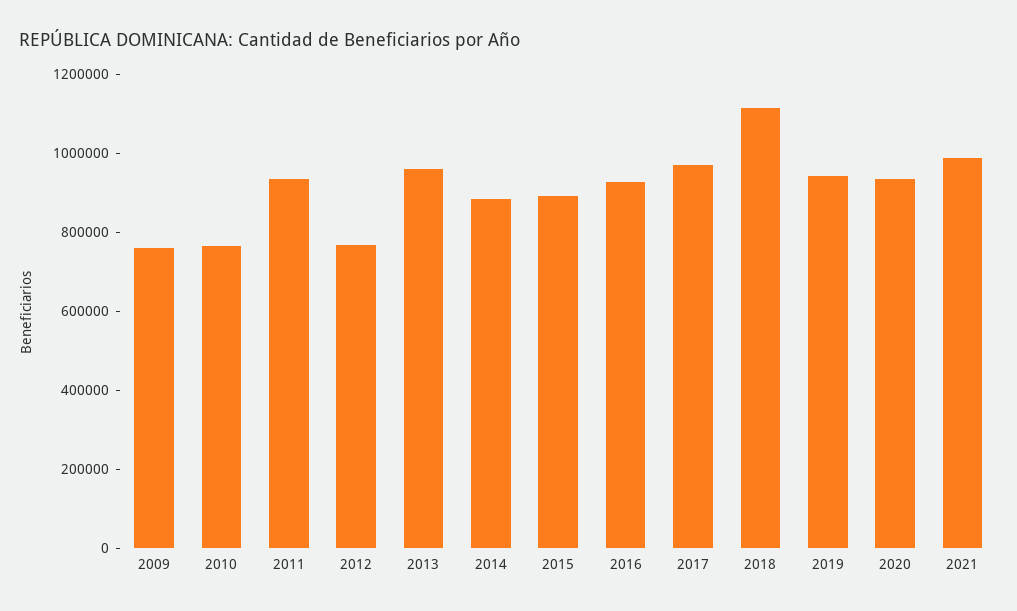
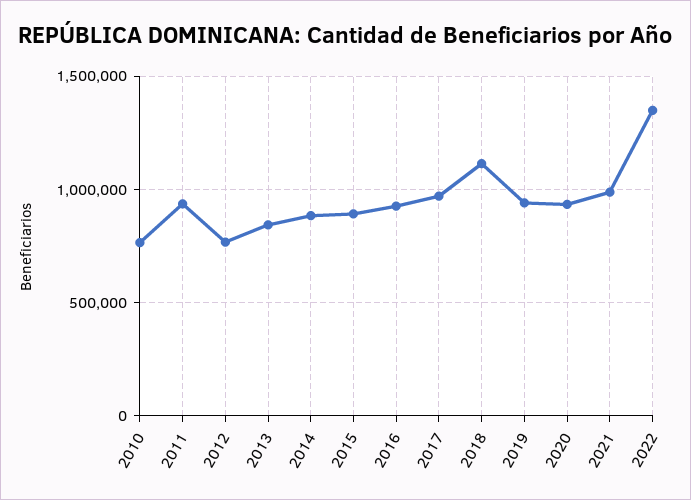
2009: 750000 -> none
2013: 950000 -> 850000
2022: none -> 1350000

